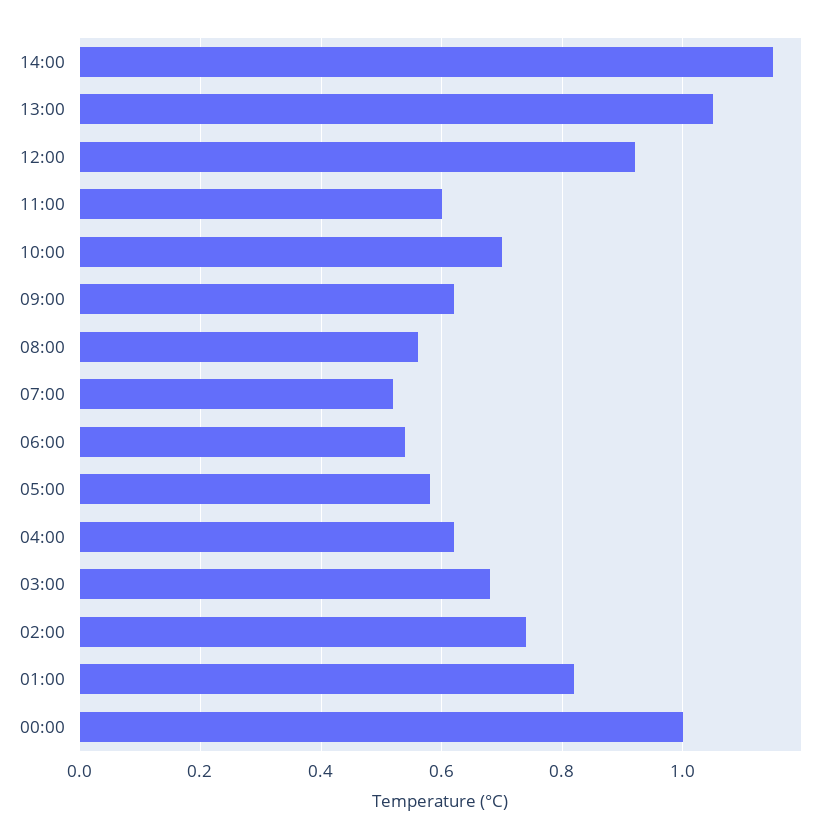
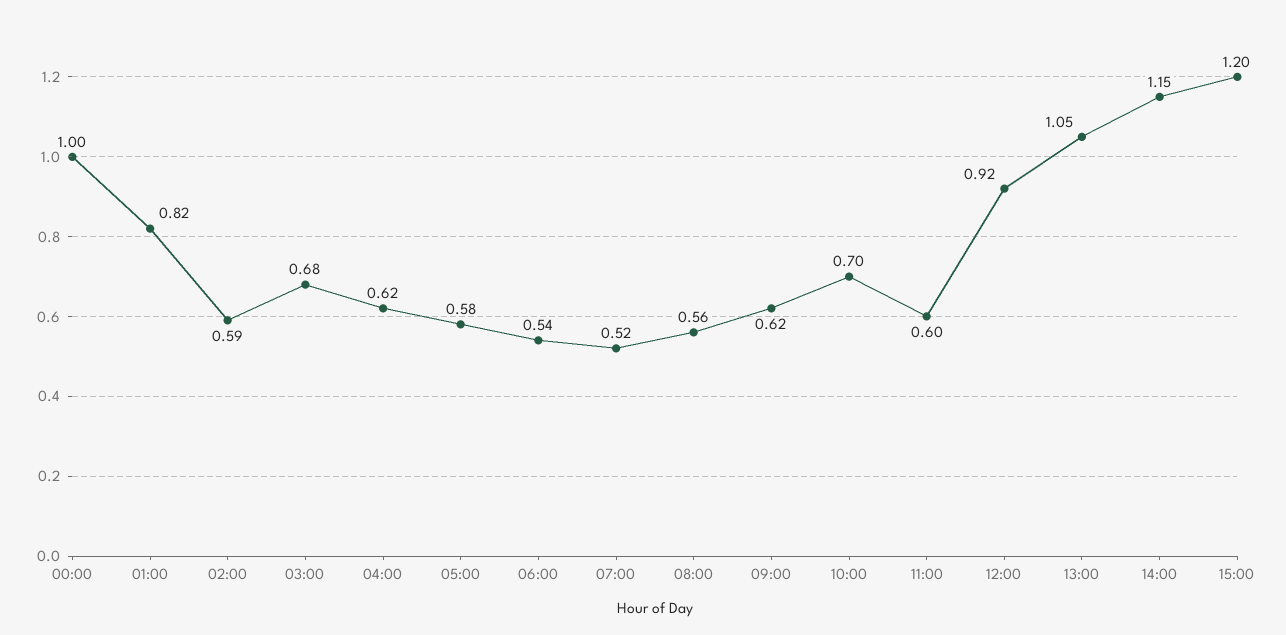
02:00: 0.75 -> 0.59
15:00: none -> 1.2

